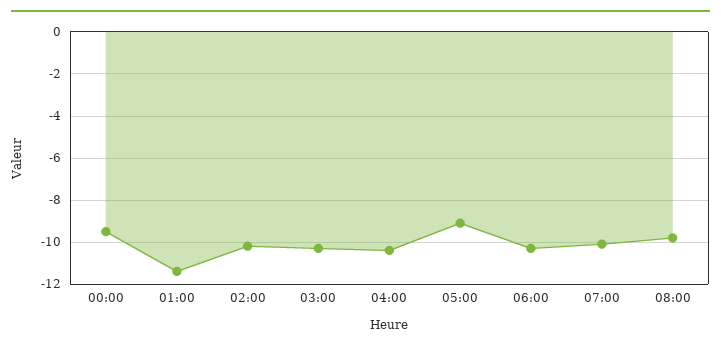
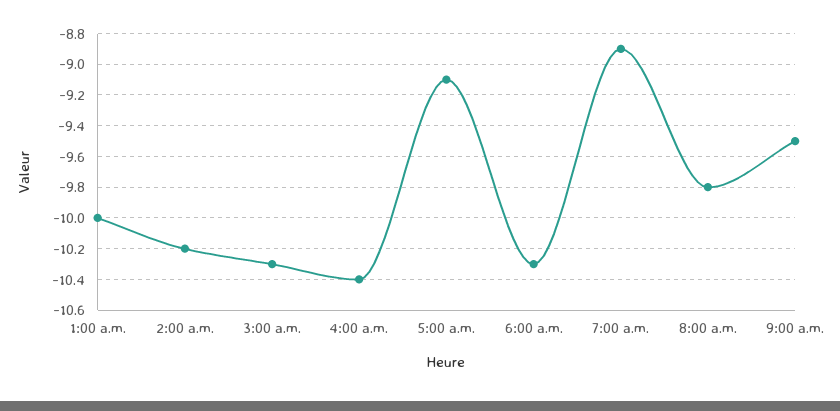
00:00: -9.5 -> none
01:00: -11.5 -> -10
07:00: -10 -> -8.9
9:00 a.m.: none -> -9.5

